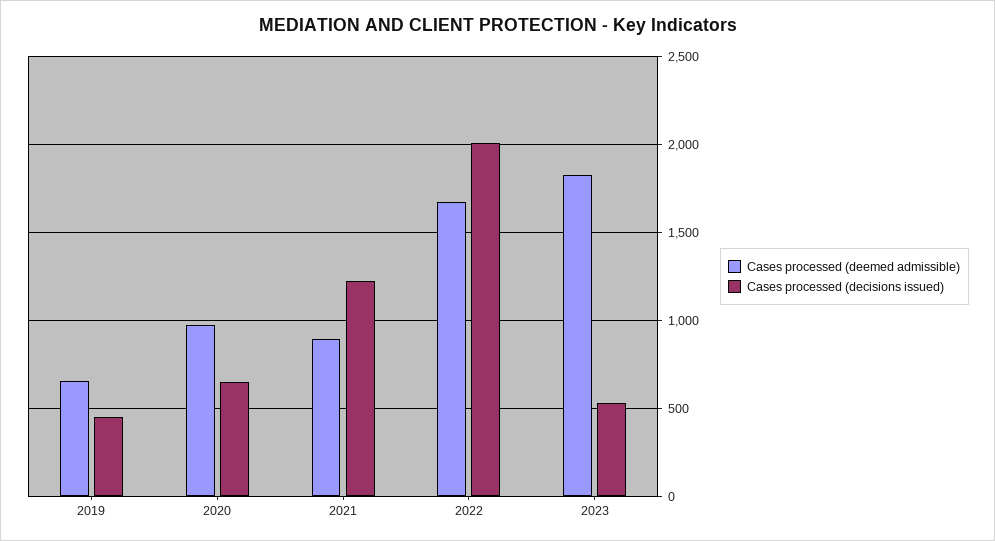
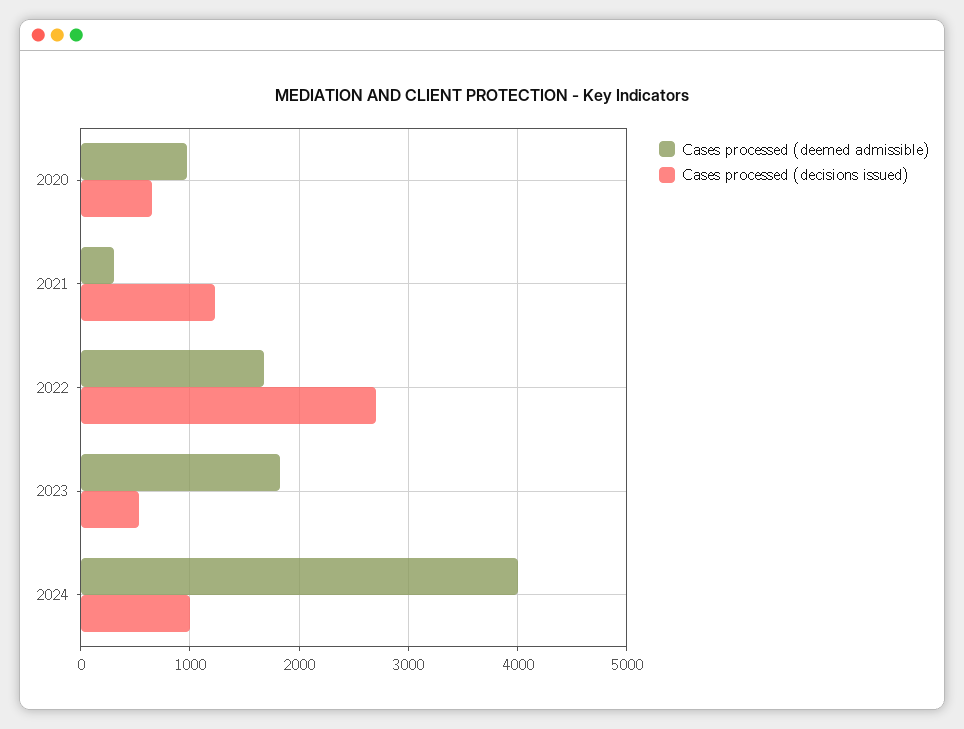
Cases processed (deemed admissible), 2019: 650 -> none
Cases processed (decisions issued), 2019: 450 -> none
Cases processed (deemed admissible), 2021: 900 -> 300
Cases processed (decisions issued), 2022: 2000 -> 2700
Cases processed (deemed admissible), 2024: none -> 4000
Cases processed (decisions issued), 2024: none -> 1000

